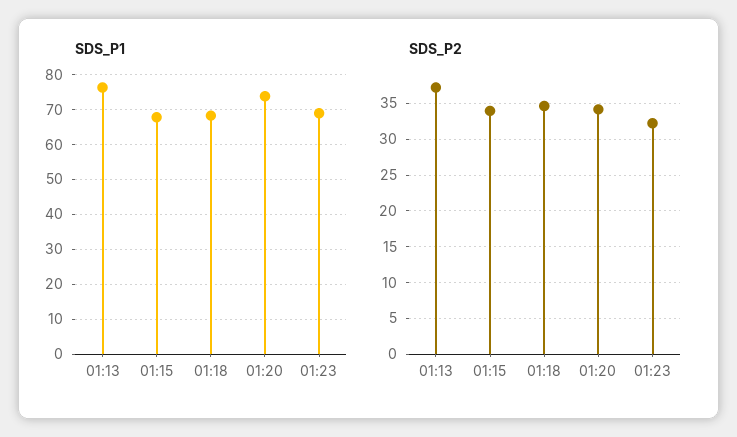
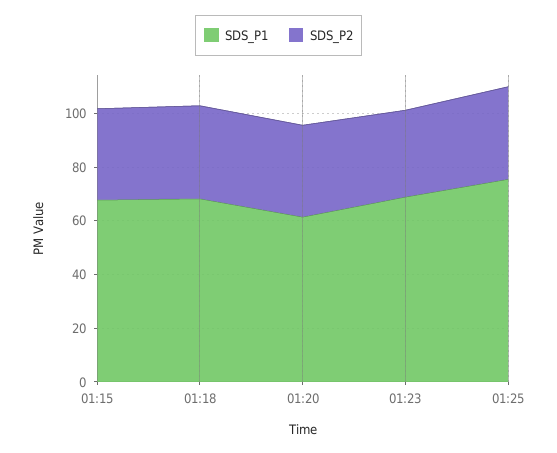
SDS_P1, 01:13: 76 -> none
SDS_P1, 01:20: 74 -> 60
SDS_P2, 01:13: 37 -> none
SDS_P1, 01:25: none -> 75
SDS_P2, 01:25: none -> 35

